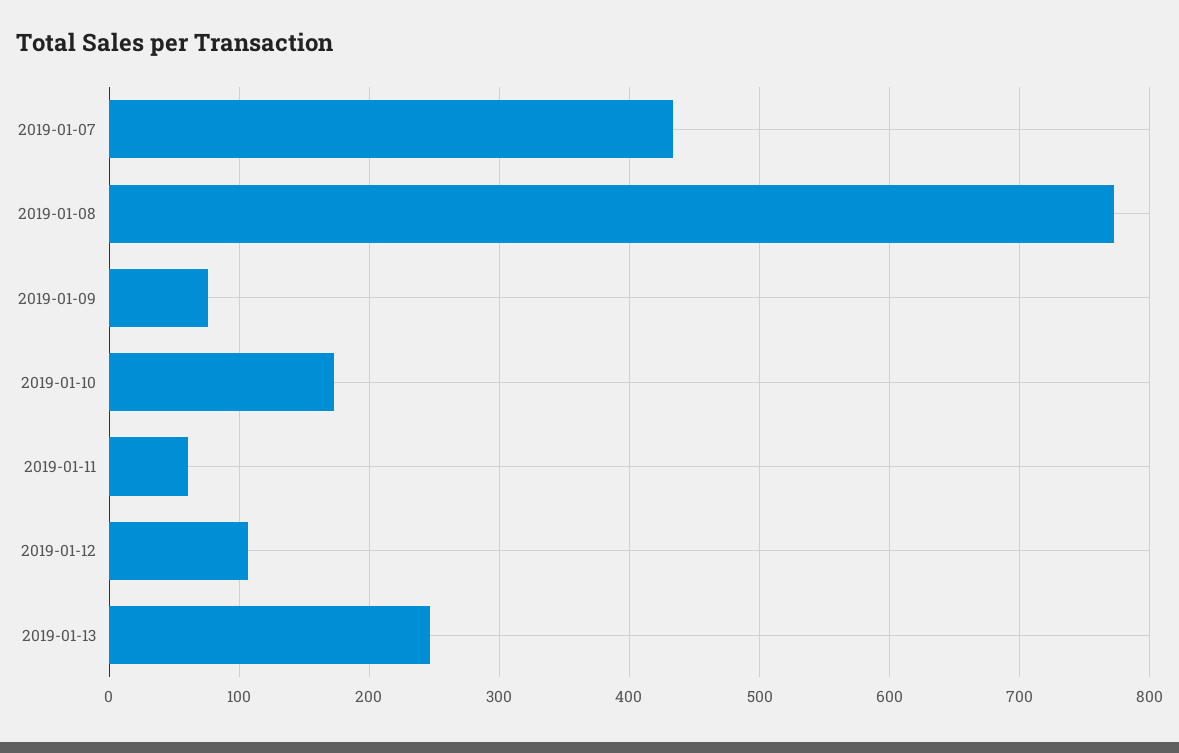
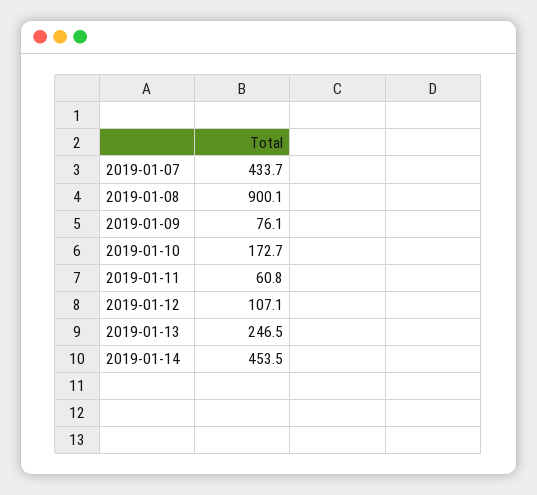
2019-01-08: 770 -> 900.1
2019-01-14: none -> 453.5

